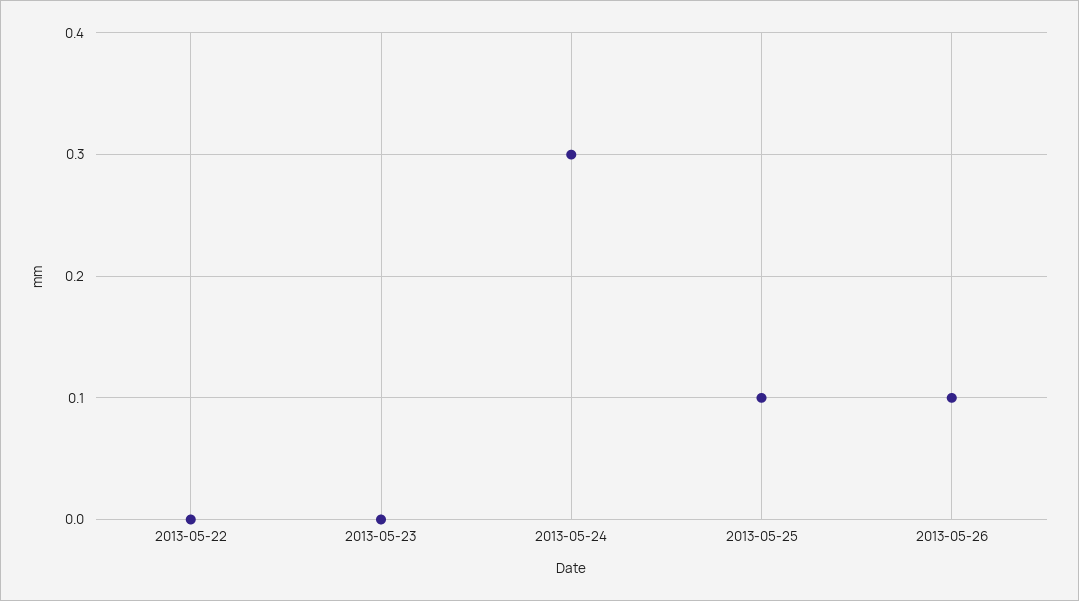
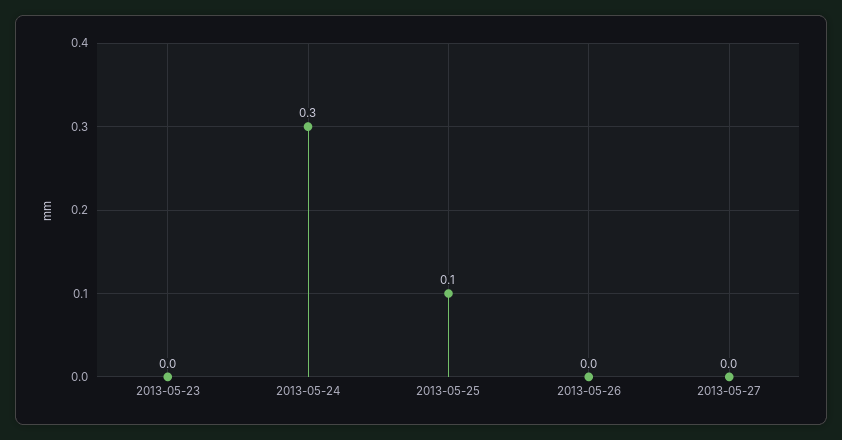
2013-05-22: 0 -> none
2013-05-26: 0.1 -> 0
2013-05-27: none -> 0

